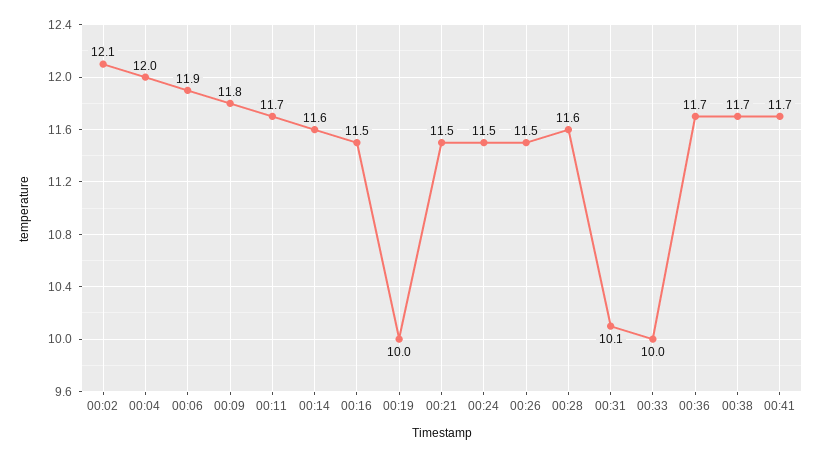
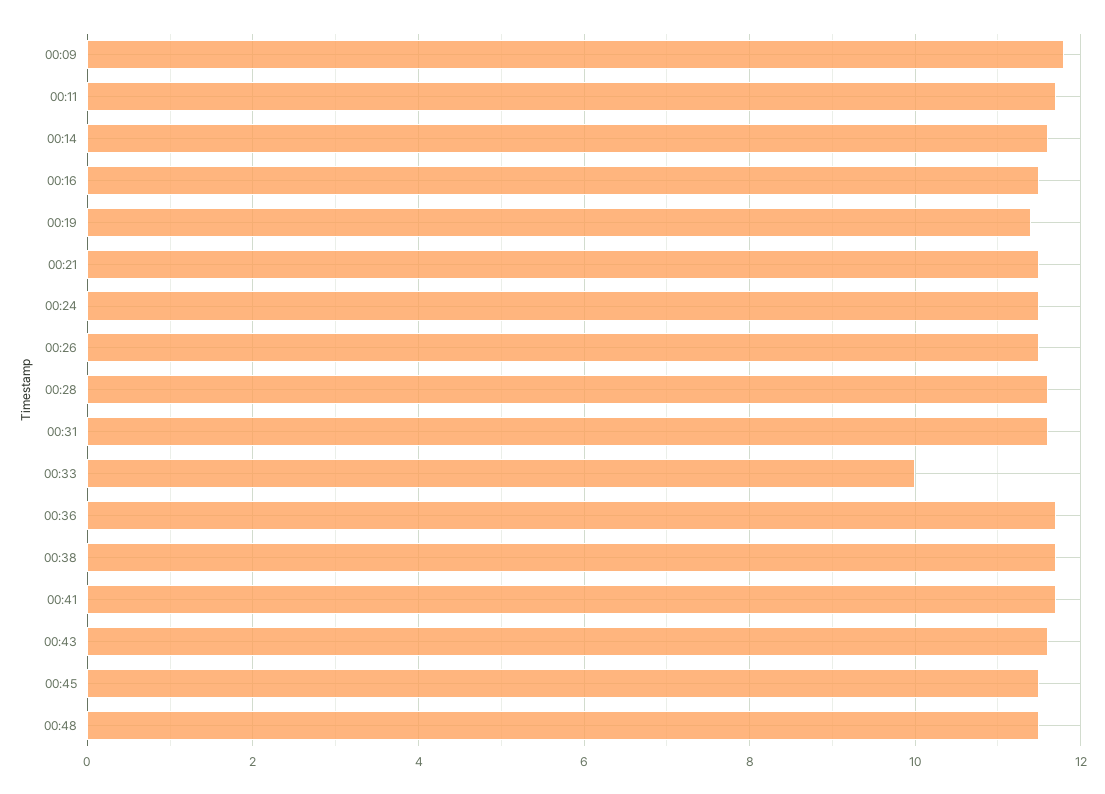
00:02: 12.1 -> none
00:04: 12 -> none
00:06: 11.9 -> none
00:19: 10 -> 11.5
00:31: 10.1 -> 11.5
00:43: none -> 11.5
00:45: none -> 11.5
00:48: none -> 11.5

